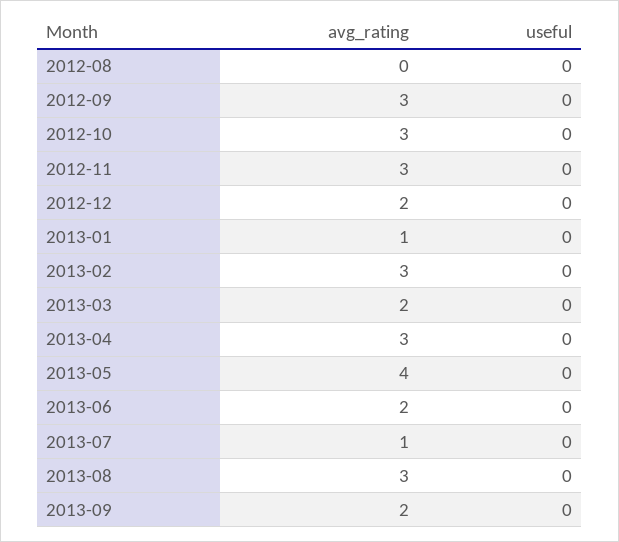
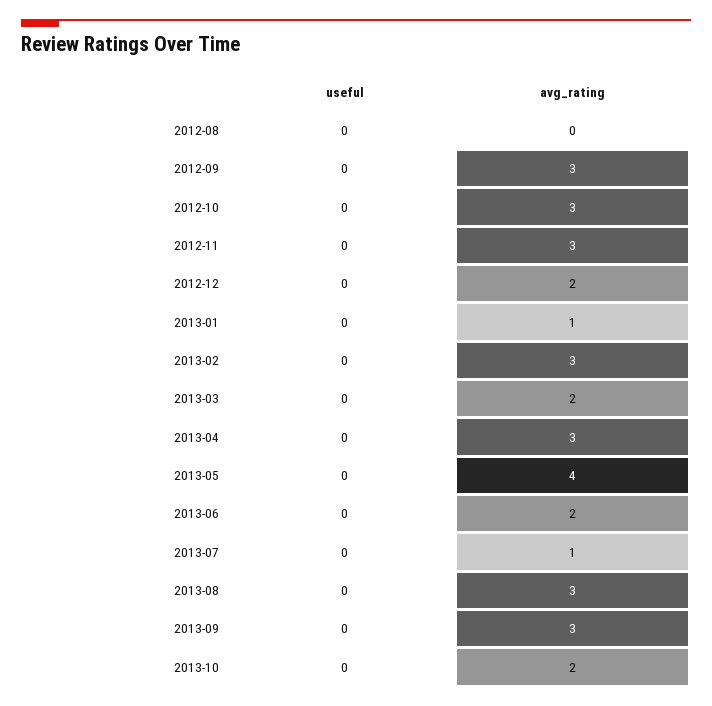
avg_rating, 2013-09: 2 -> 3
useful, 2013-10: none -> 0
avg_rating, 2013-10: none -> 2

